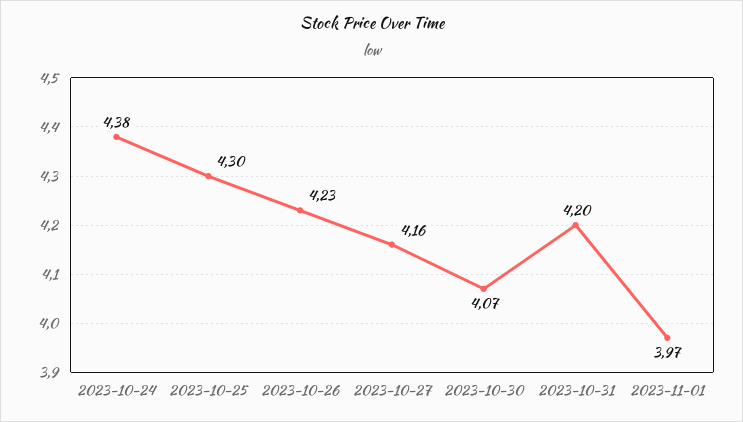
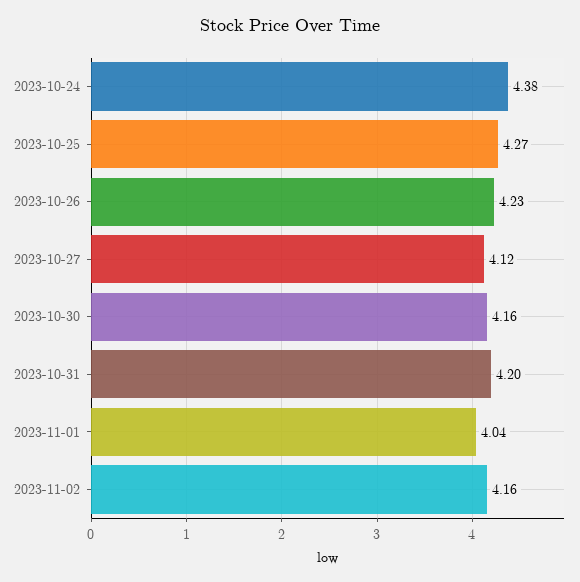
2023-10-25: 4.3 -> 4.27
2023-10-27: 4.16 -> 4.12
2023-10-30: 4.07 -> 4.16
2023-11-01: 3.97 -> 4.04
2023-11-02: none -> 4.16

